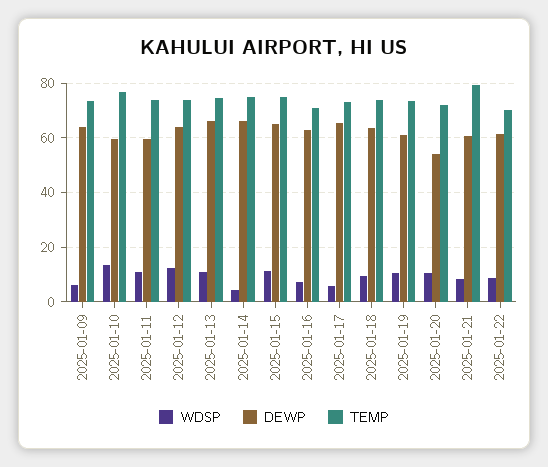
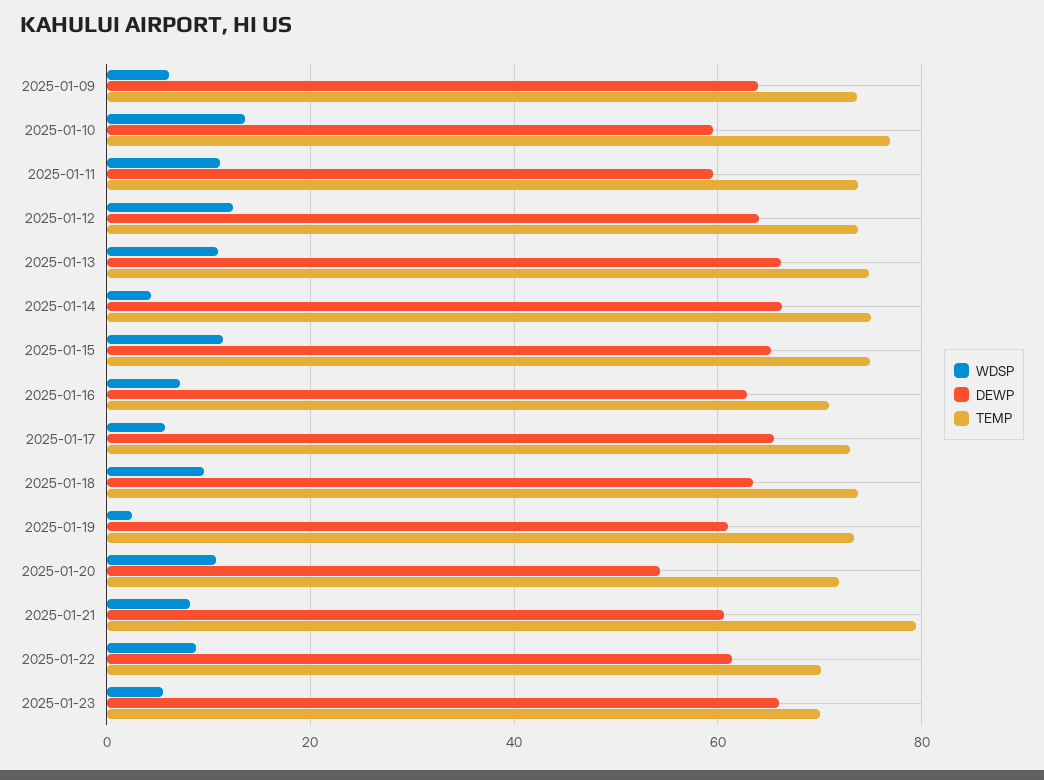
WDSP, 2025-01-19: 10 -> 2
WDSP, 2025-01-23: none -> 6
DEWP, 2025-01-23: none -> 66
TEMP, 2025-01-23: none -> 70

